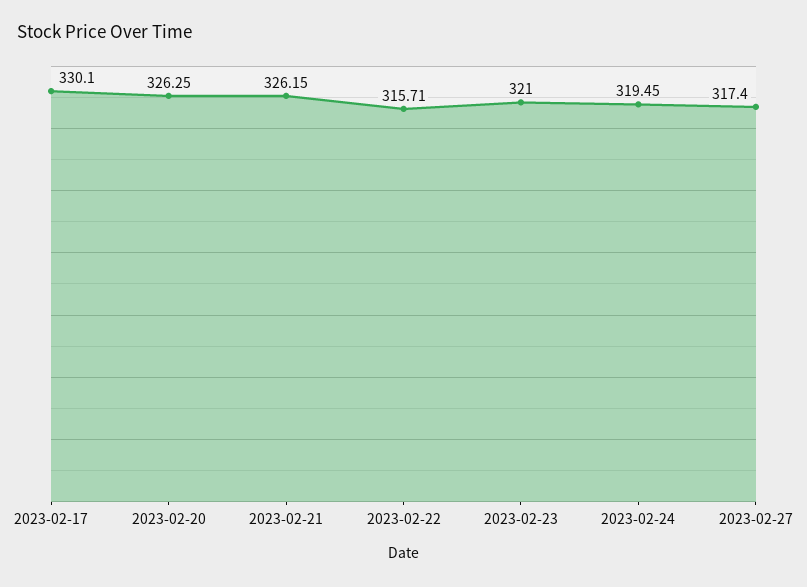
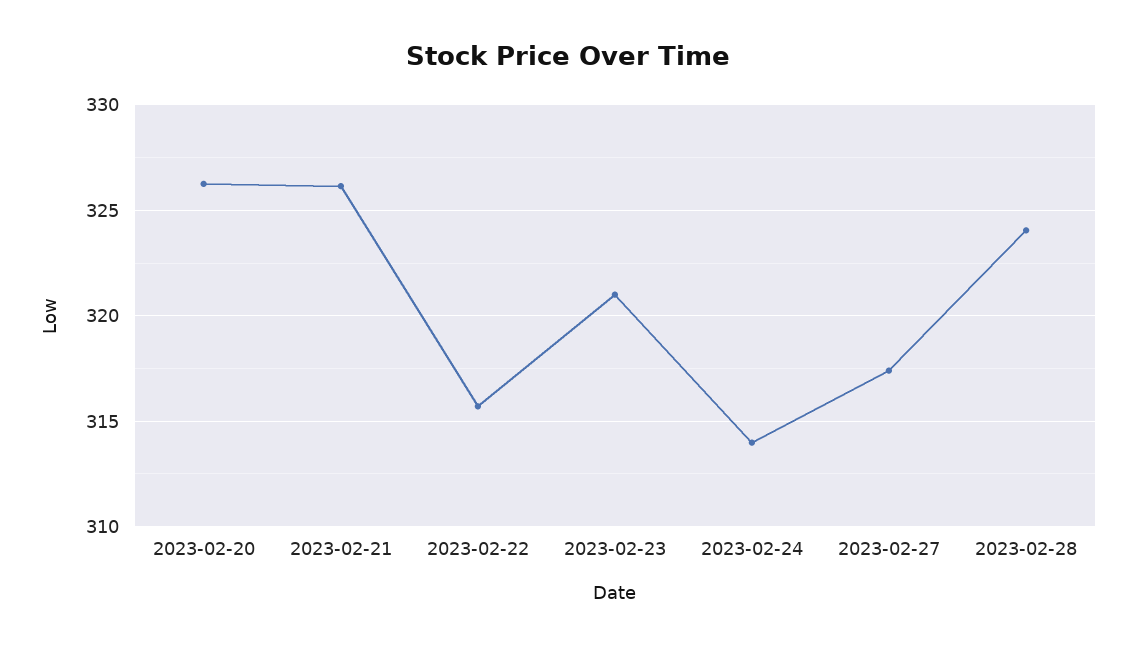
2023-02-17: 330.1 -> none
2023-02-24: 319.45 -> 314
2023-02-28: none -> 324

